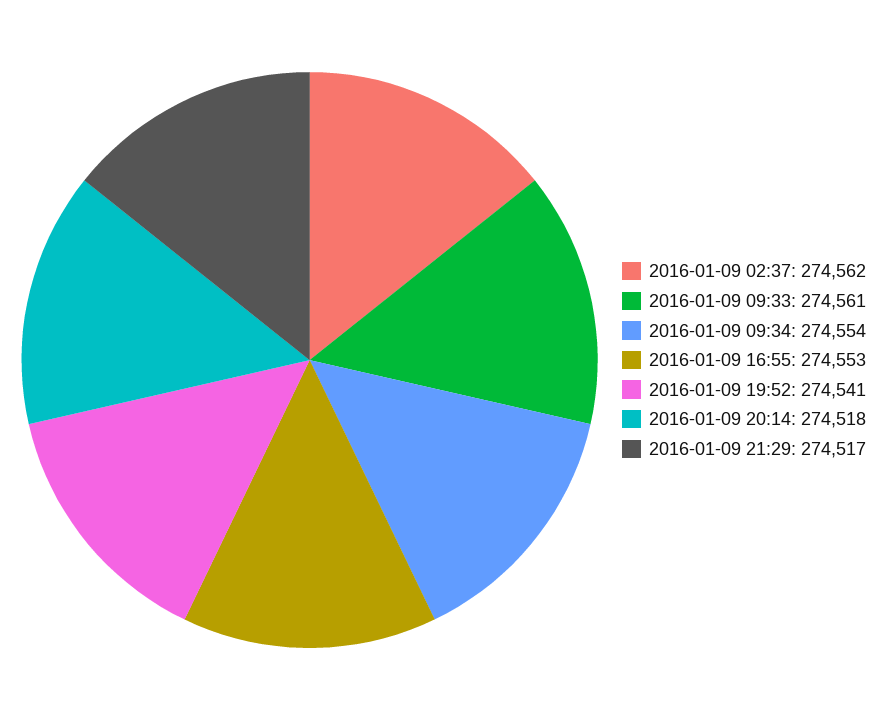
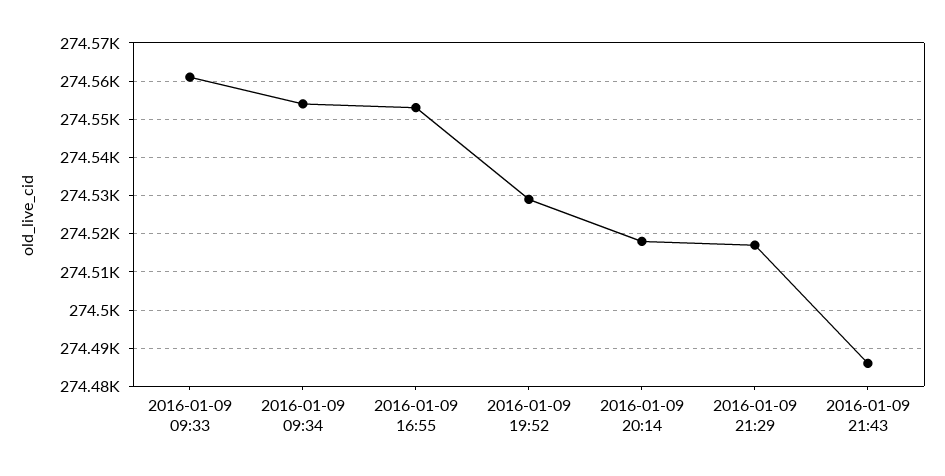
2016-01-09 02:37: 274562 -> none
2016-01-09 19:52: 274541 -> 274530
2016-01-09 21:43: none -> 274485

